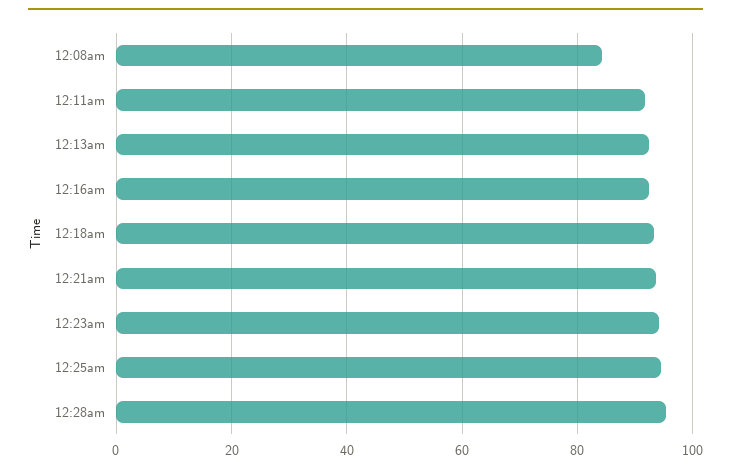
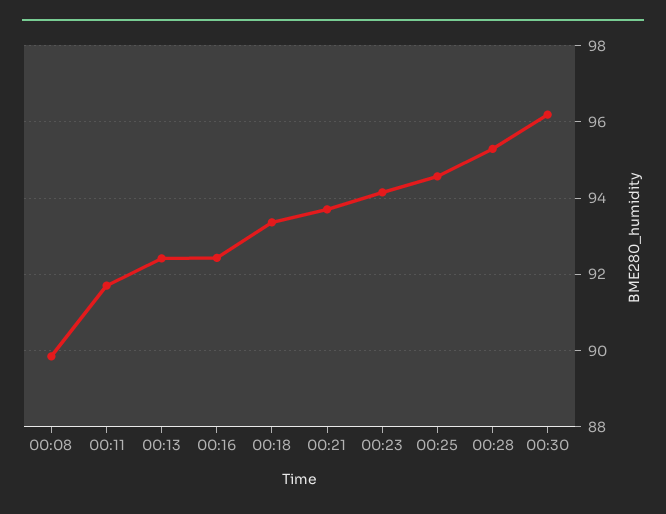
12:08am: 84 -> 89.8
00:30: none -> 96.2

